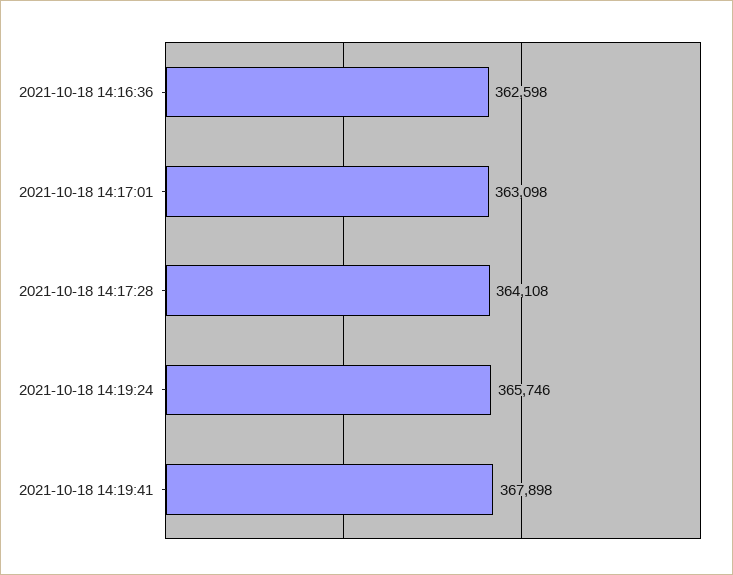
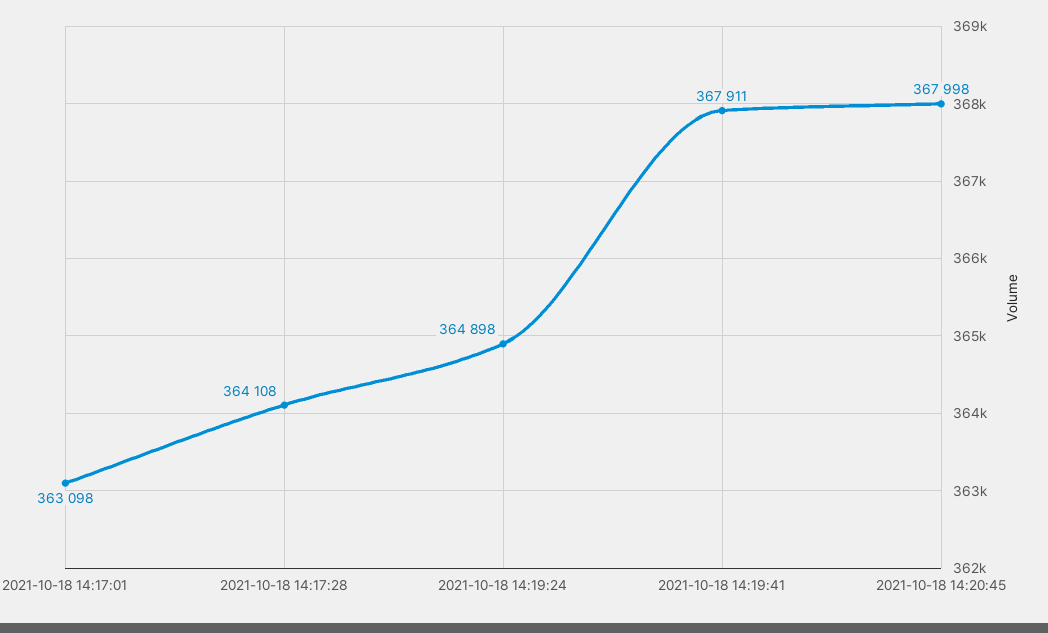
2021-10-18 14:16:36: 362598 -> none
2021-10-18 14:19:24: 365746 -> 364898
2021-10-18 14:19:41: 367898 -> 367911
2021-10-18 14:20:45: none -> 367998

